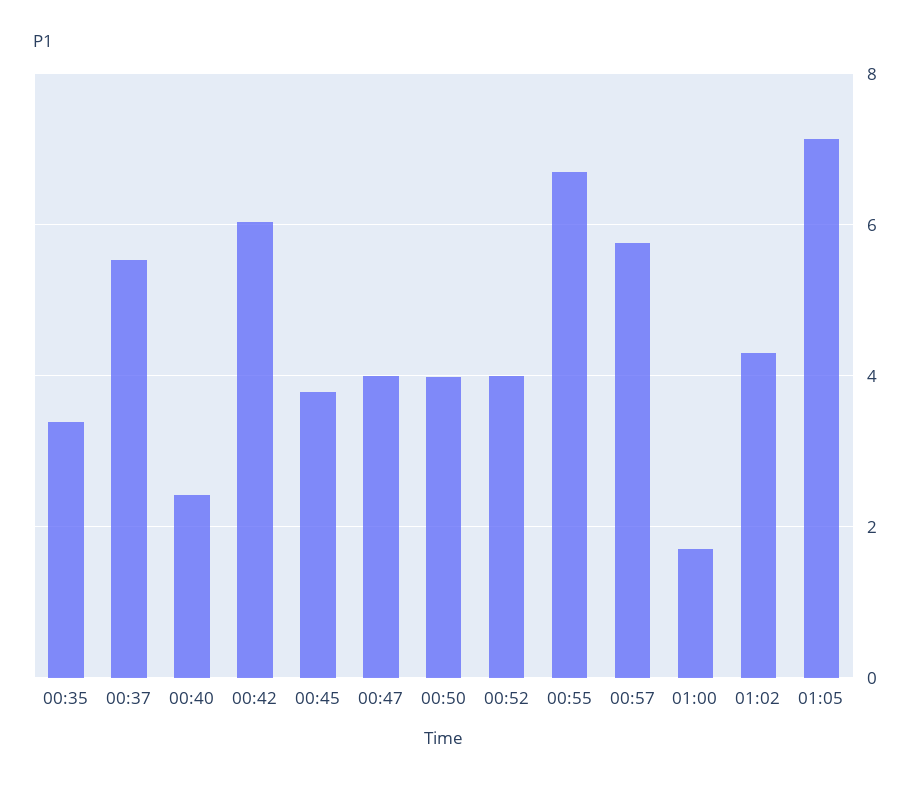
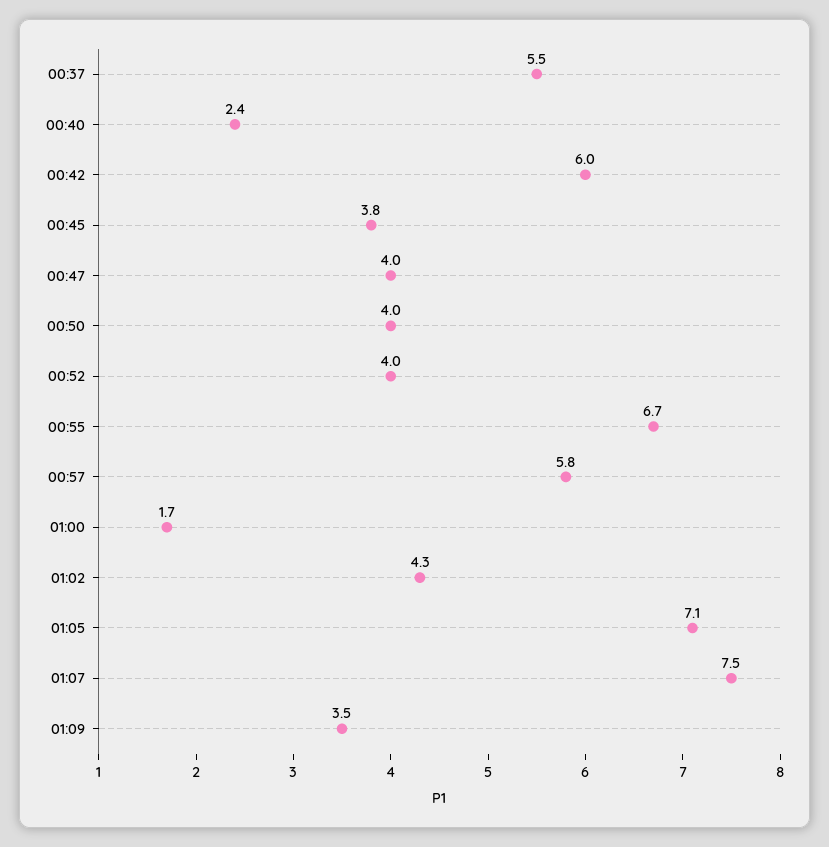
00:35: 3.4 -> none
01:07: none -> 7.5
01:09: none -> 3.5

